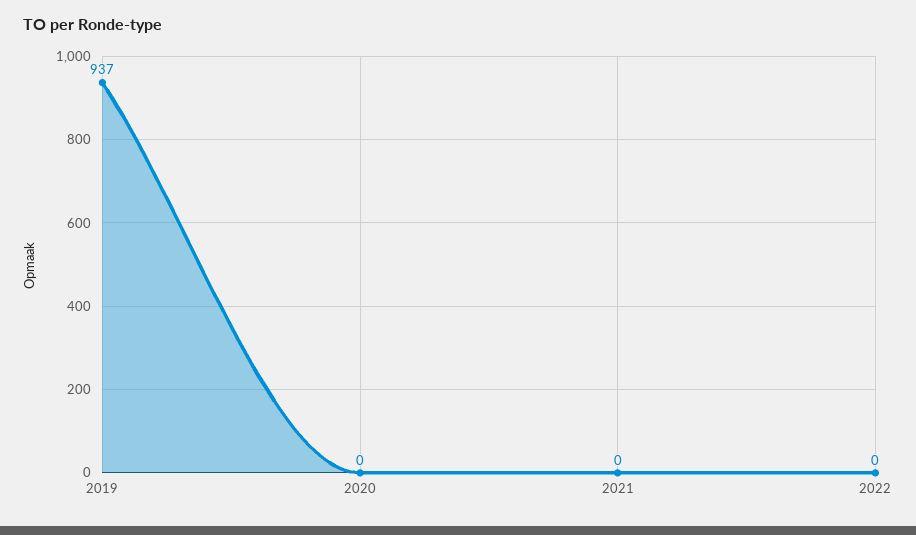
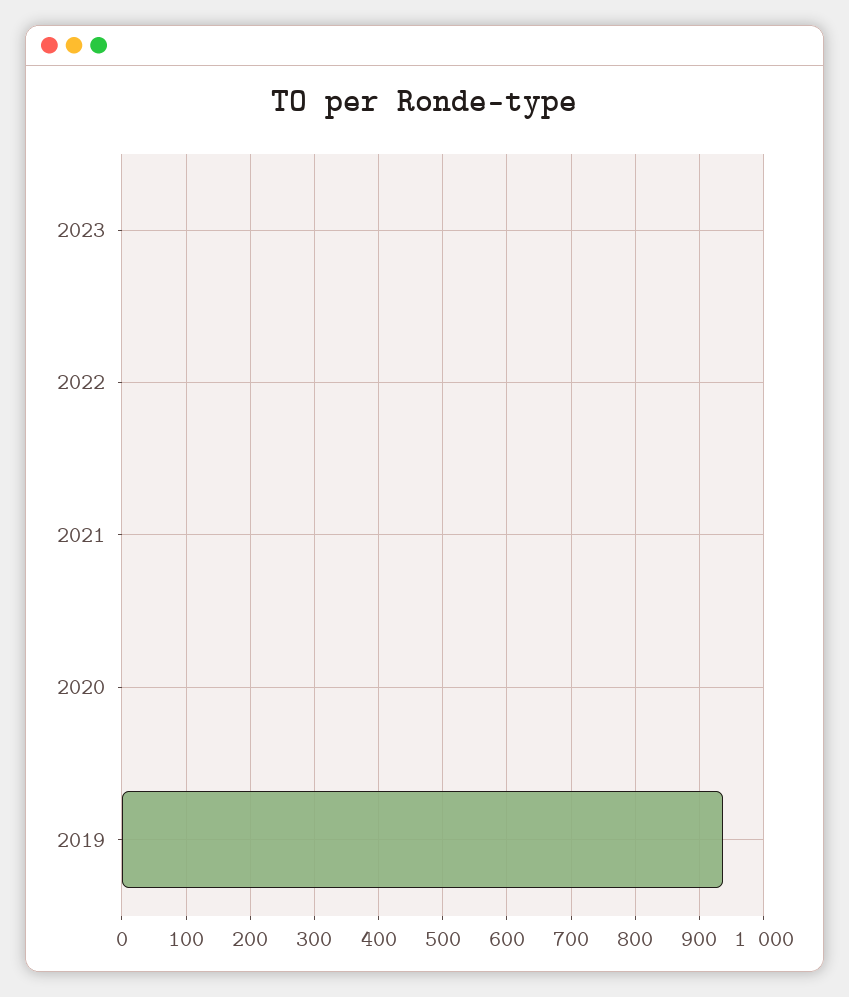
2023: none -> 0

